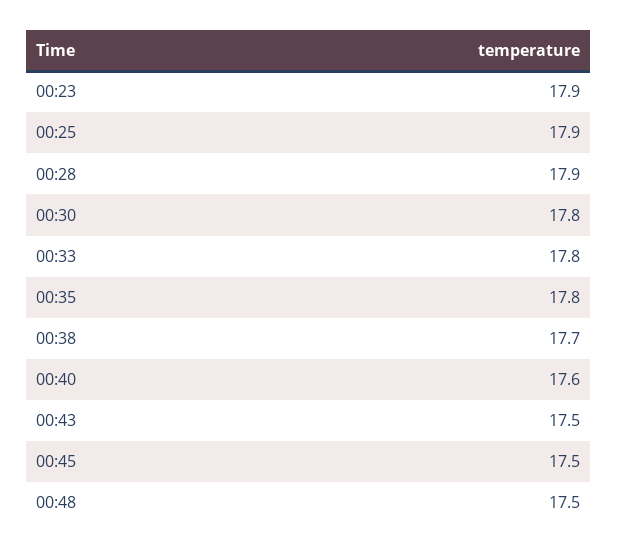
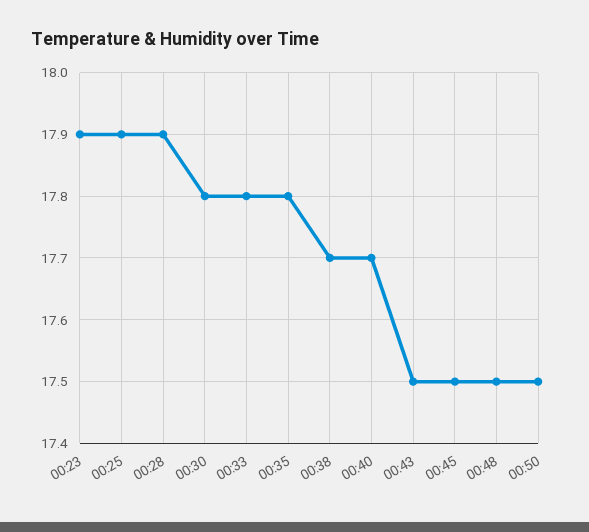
00:40: 17.6 -> 17.7
00:50: none -> 17.5

